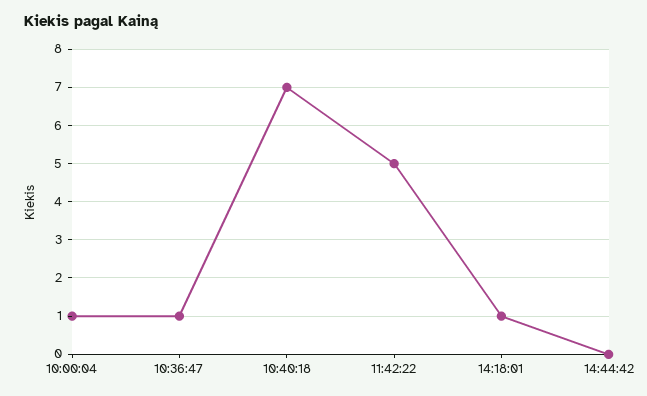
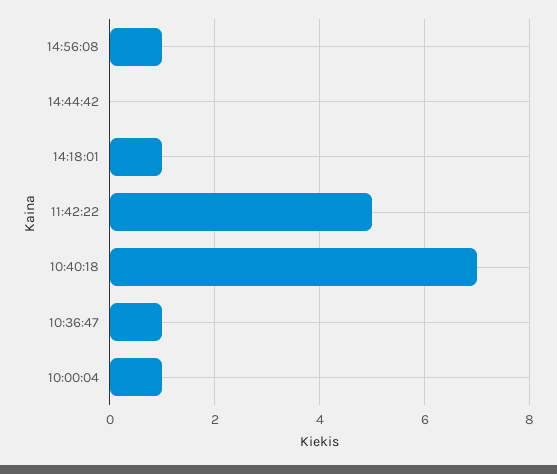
14:56:08: none -> 1

